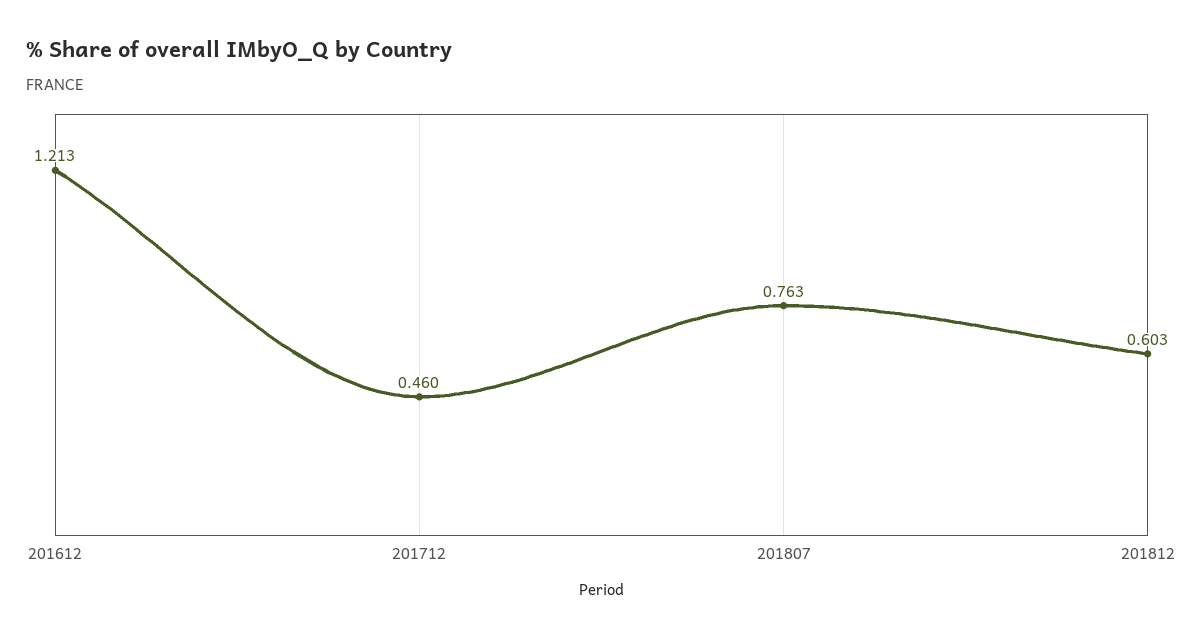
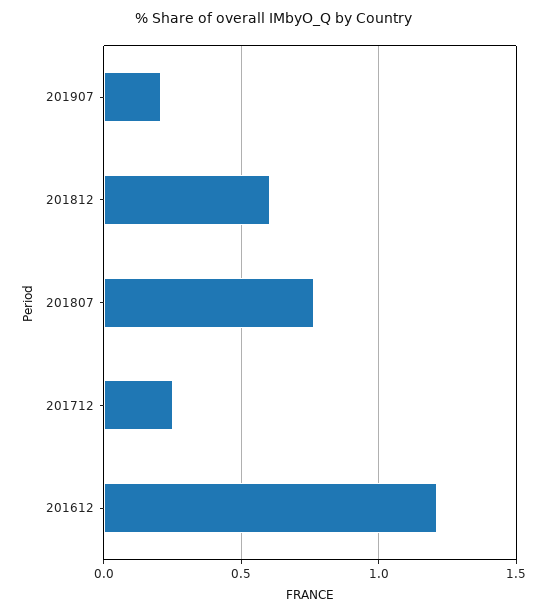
201712: 0.46 -> 0.25
201907: none -> 0.2

